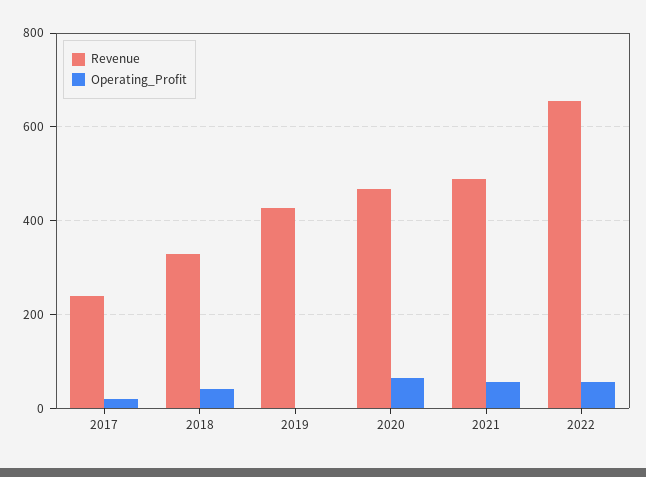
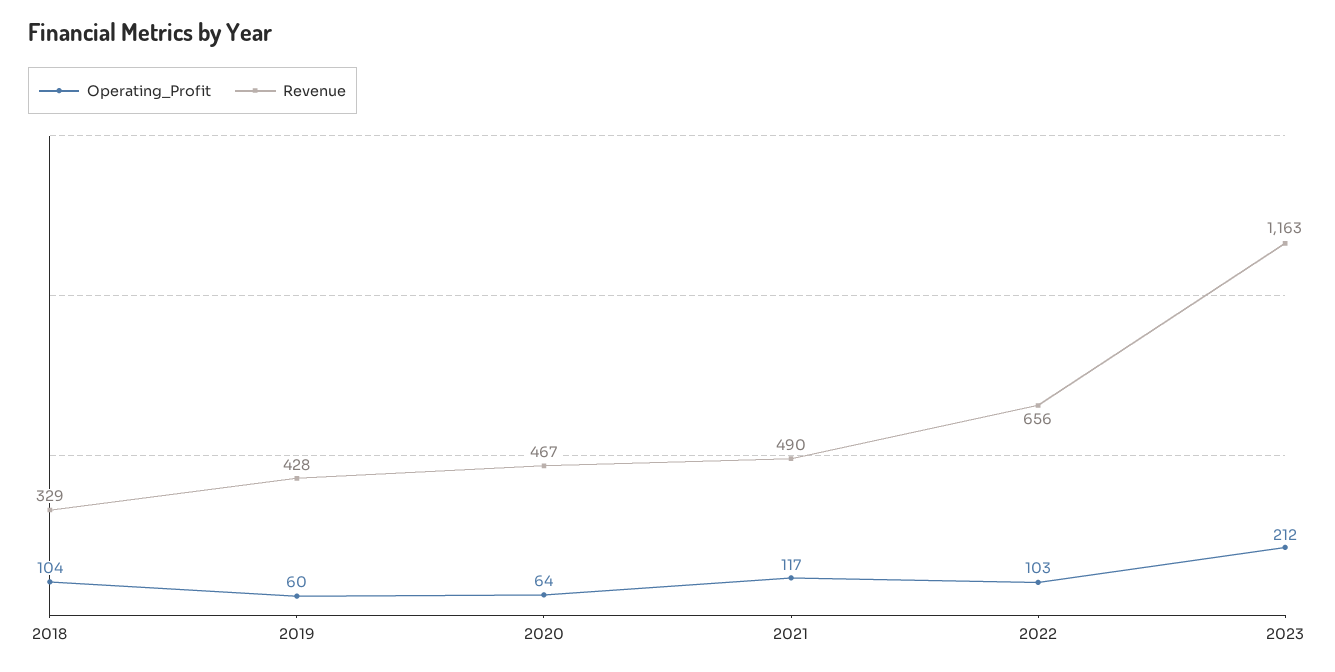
Revenue, 2017: 240 -> none
Operating_Profit, 2017: 20 -> none
Operating_Profit, 2018: 40 -> 104
Operating_Profit, 2019: 0 -> 60
Operating_Profit, 2021: 60 -> 117
Operating_Profit, 2022: 60 -> 103
Operating_Profit, 2023: none -> 212
Revenue, 2023: none -> 1163

